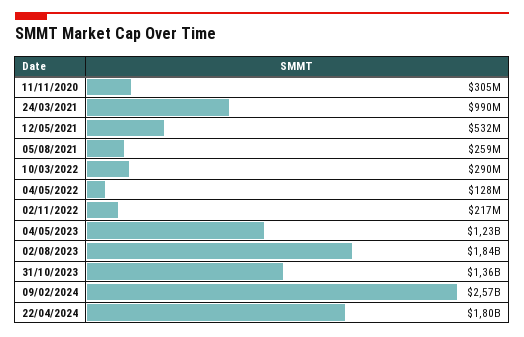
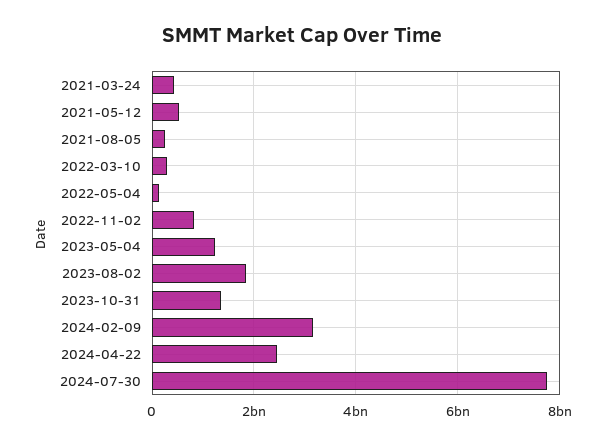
11/11/2020: 305000000 -> none
24/03/2021: 990000000 -> 400000000
02/11/2022: 217000000 -> 800000000
09/02/2024: 2570000000 -> 3200000000
22/04/2024: 1800000000 -> 2400000000
2024-07-30: none -> 7800000000

